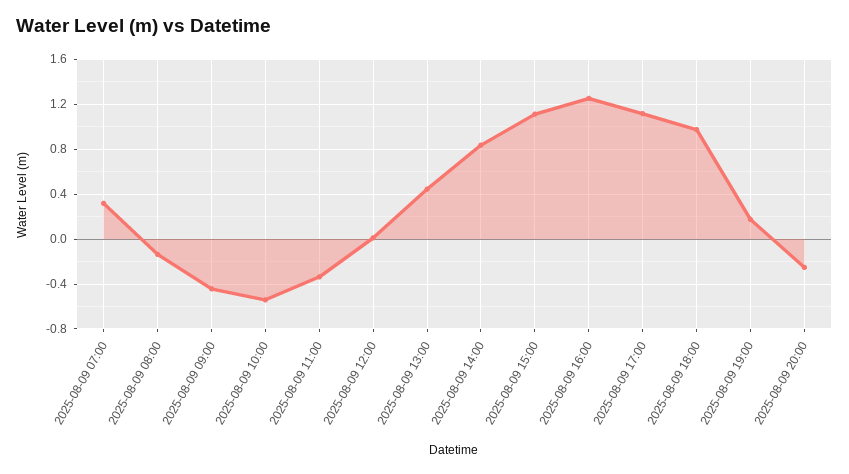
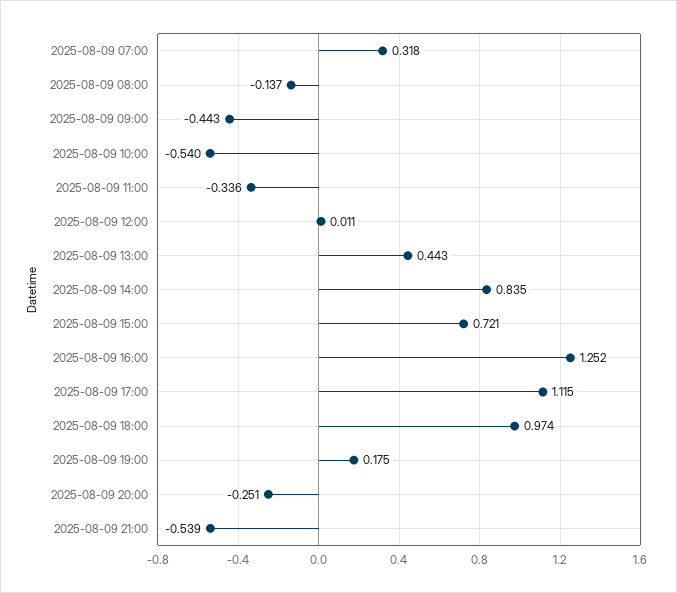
2025-08-09 15:00: 1.1 -> 0.721
2025-08-09 21:00: none -> -0.539

